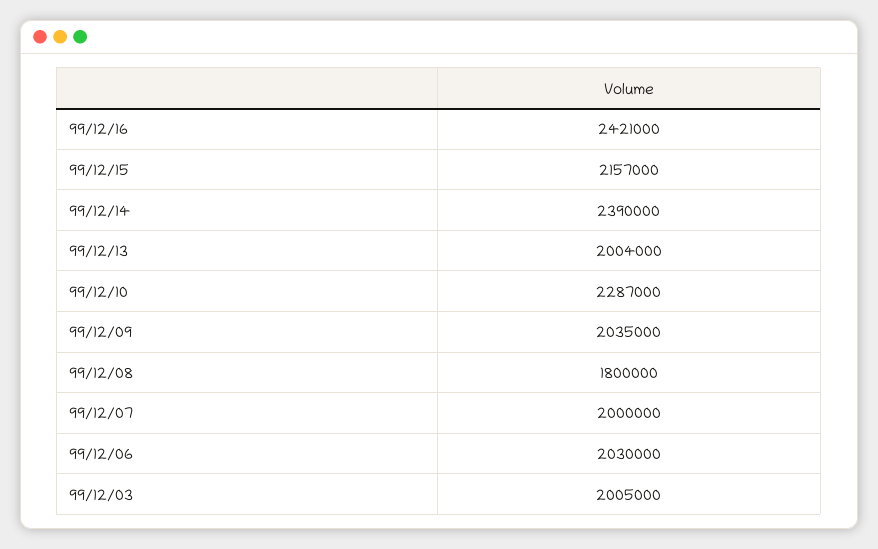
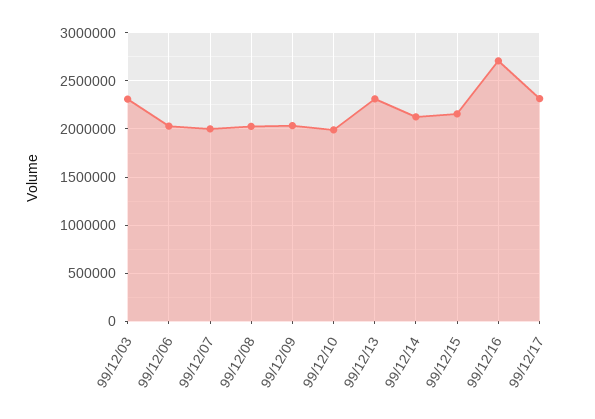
99/12/16: 2421000 -> 2700000
99/12/14: 2390000 -> 2100000
99/12/13: 2004000 -> 2300000
99/12/10: 2287000 -> 2000000
99/12/08: 1800000 -> 2000000
99/12/03: 2005000 -> 2300000
99/12/17: none -> 2300000

